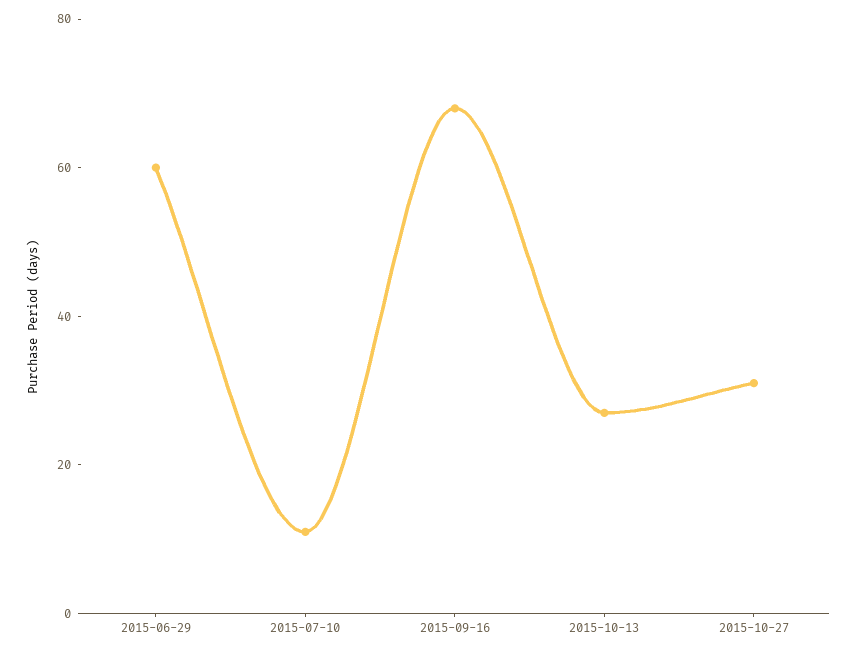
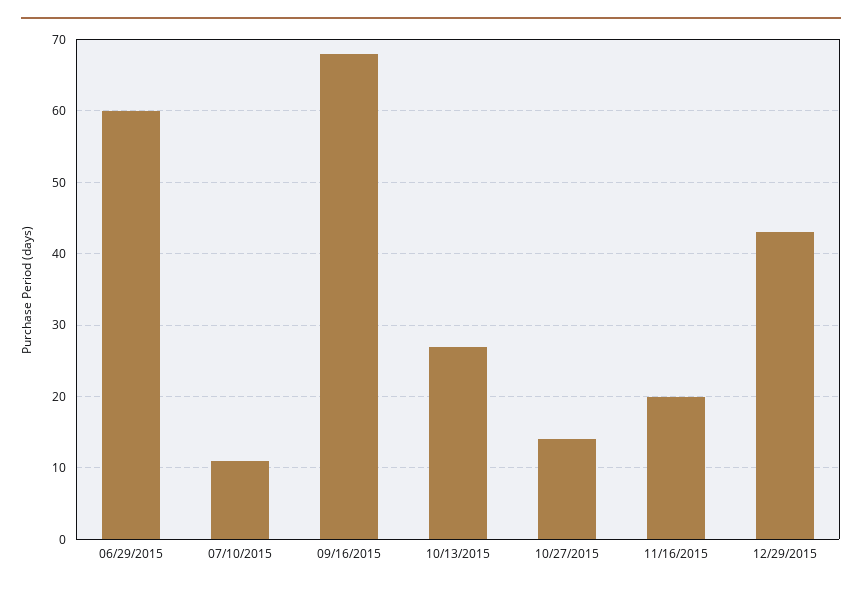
2015-10-27: 30 -> 14
11/16/2015: none -> 20
12/29/2015: none -> 43

